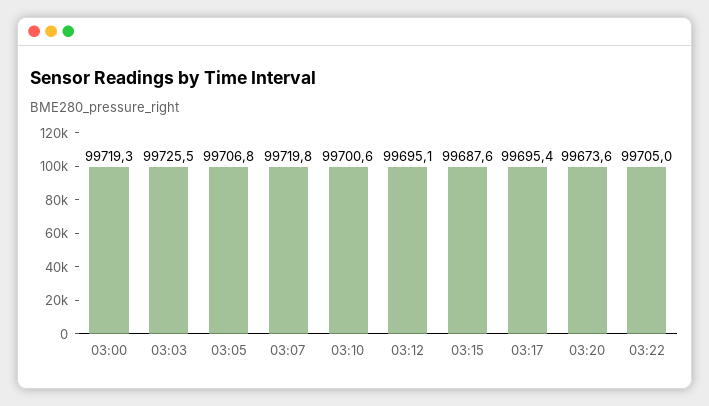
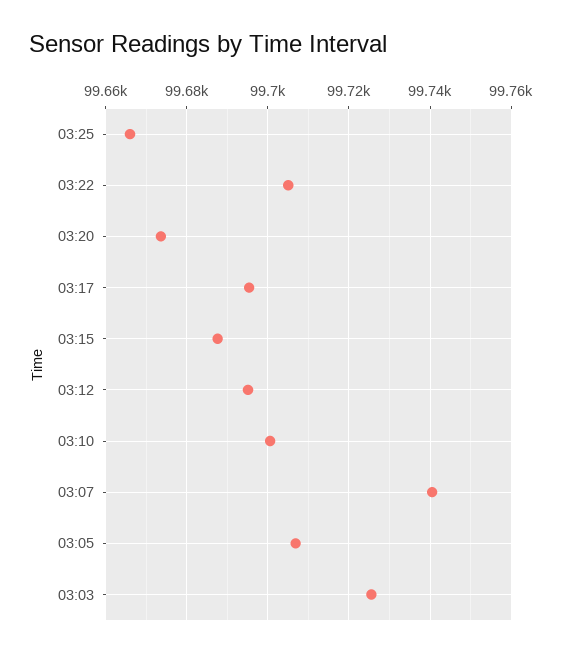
03:00: 99719.3 -> none
03:07: 99719.8 -> 99740
03:25: none -> 99666

